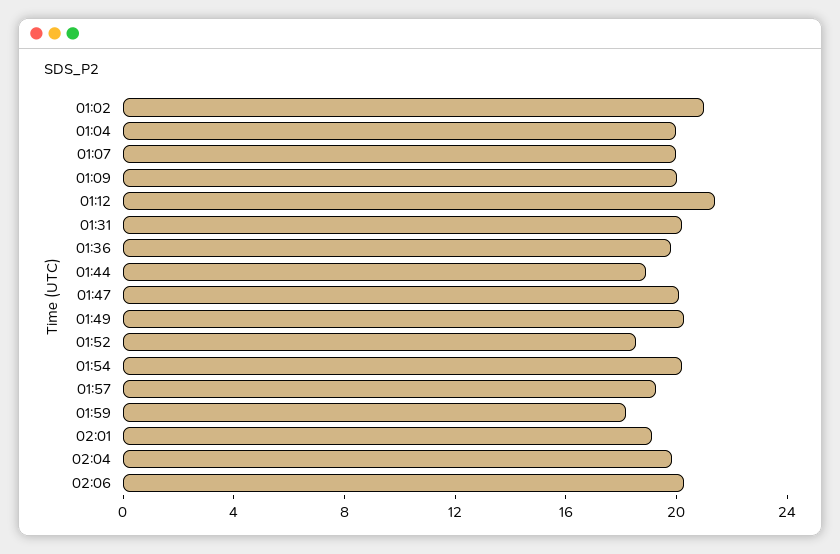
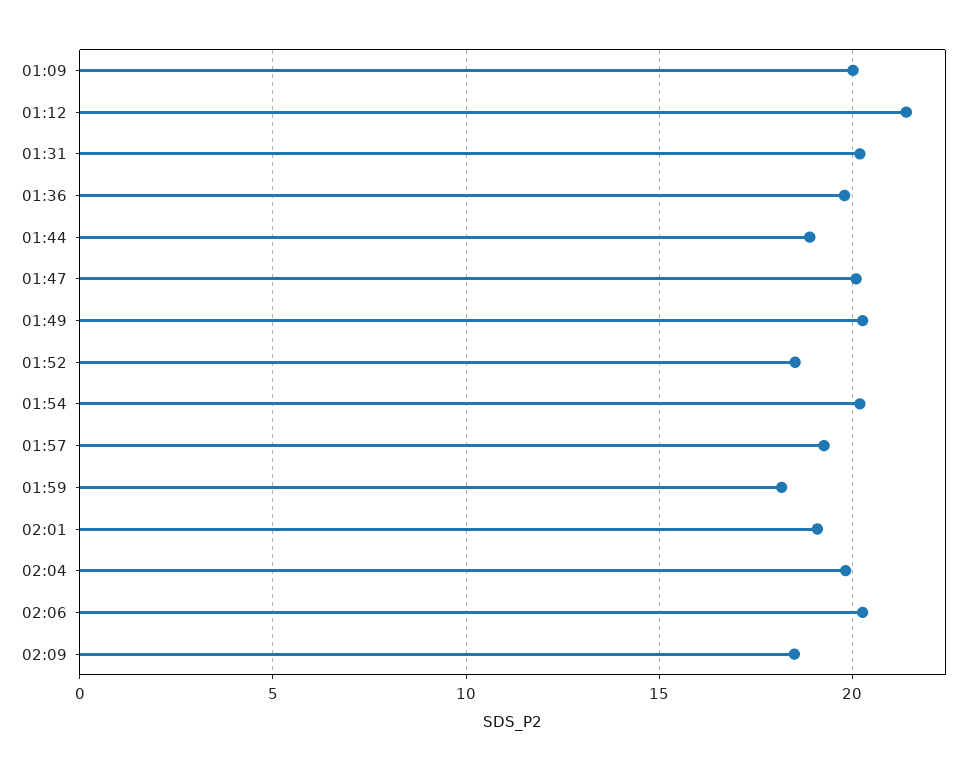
01:02: 21 -> none
01:04: 20 -> none
01:07: 20 -> none
02:09: none -> 18.5

